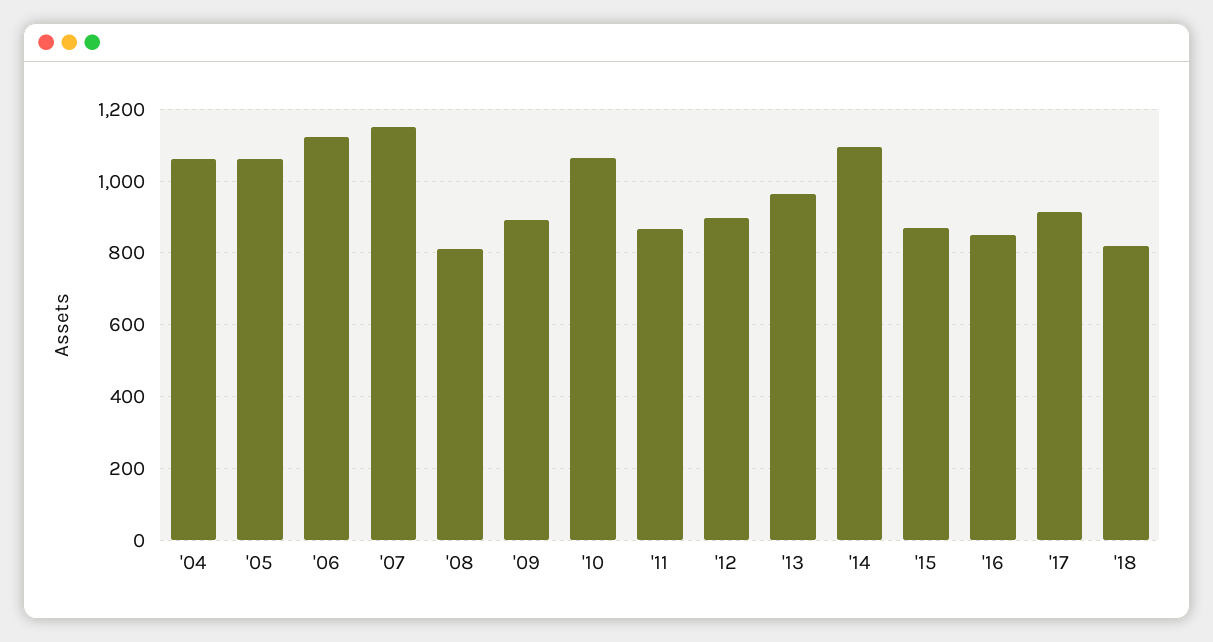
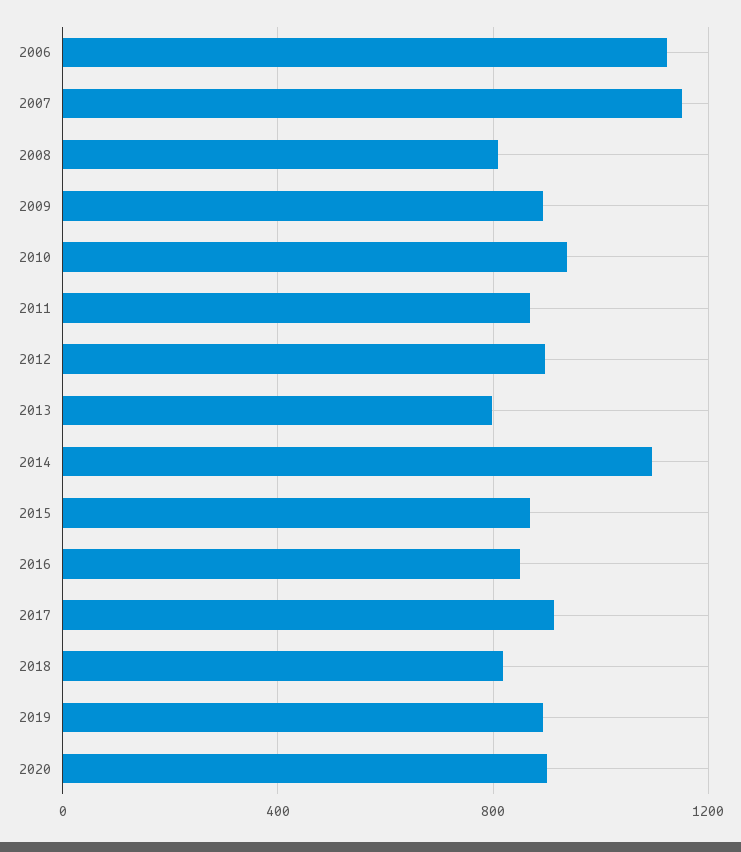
'04: 1060 -> none
'05: 1060 -> none
'10: 1060 -> 950
'13: 960 -> 800
2019: none -> 900
2020: none -> 900

